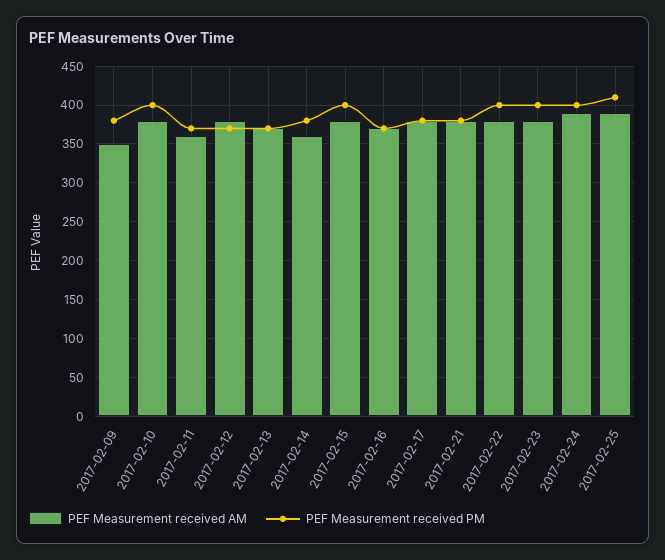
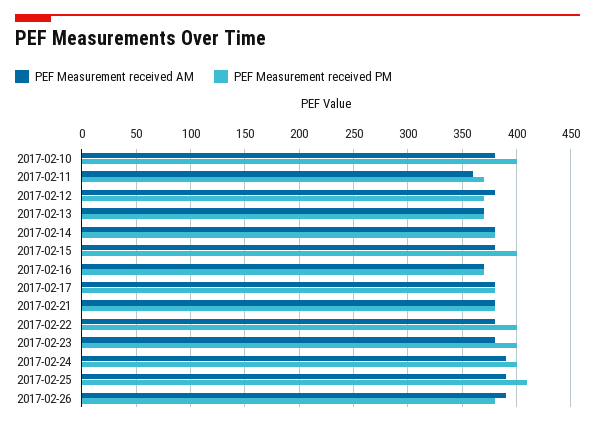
PEF Measurement received AM, 2017-02-09: 350 -> none
PEF Measurement received PM, 2017-02-09: 380 -> none
PEF Measurement received AM, 2017-02-14: 360 -> 380
PEF Measurement received AM, 2017-02-26: none -> 390
PEF Measurement received PM, 2017-02-26: none -> 380

